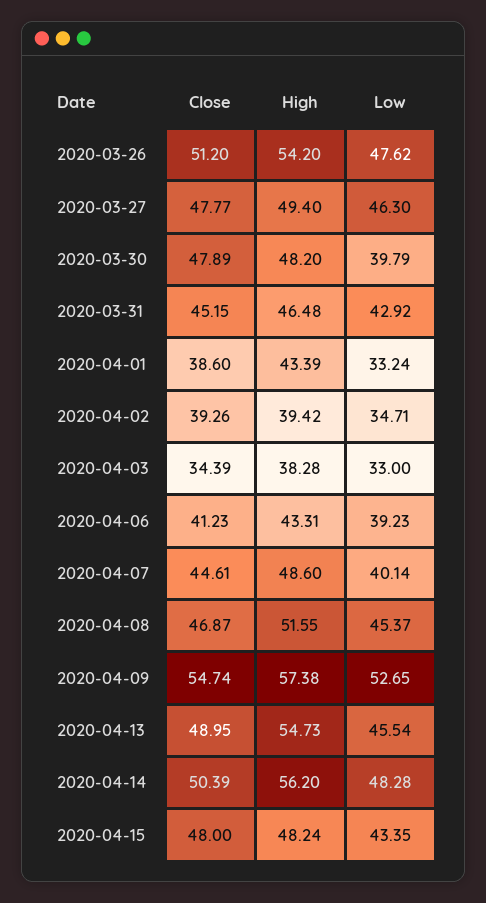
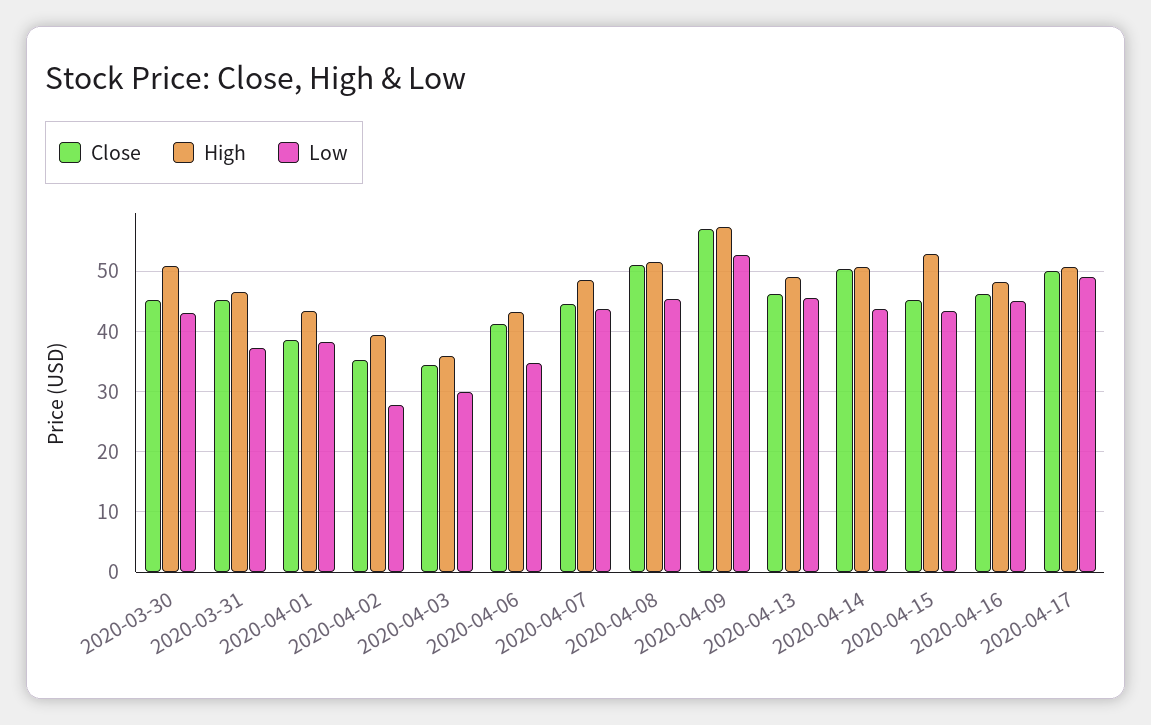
Close, 2020-03-26: 51.2 -> none
High, 2020-03-26: 54.2 -> none
Low, 2020-03-26: 47.62 -> none
Close, 2020-03-27: 47.77 -> none
High, 2020-03-27: 49.4 -> none
Low, 2020-03-27: 46.3 -> none
Close, 2020-03-30: 47.89 -> 45
High, 2020-03-30: 48.2 -> 51
Low, 2020-03-30: 39.79 -> 43
Low, 2020-03-31: 42.92 -> 37
Low, 2020-04-01: 33.24 -> 38
Close, 2020-04-02: 39.26 -> 35
Low, 2020-04-02: 34.71 -> 28
High, 2020-04-03: 38.28 -> 36
Low, 2020-04-03: 33 -> 30
Low, 2020-04-06: 39.23 -> 35
Low, 2020-04-07: 40.14 -> 44
Close, 2020-04-08: 46.87 -> 51
Close, 2020-04-09: 54.74 -> 57
Close, 2020-04-13: 48.95 -> 46
High, 2020-04-13: 54.73 -> 49
High, 2020-04-14: 56.2 -> 51
Low, 2020-04-14: 48.28 -> 44
Close, 2020-04-15: 48 -> 45
High, 2020-04-15: 48.24 -> 53
Close, 2020-04-16: none -> 46
High, 2020-04-16: none -> 48
Low, 2020-04-16: none -> 45
Close, 2020-04-17: none -> 50
High, 2020-04-17: none -> 51
Low, 2020-04-17: none -> 49

